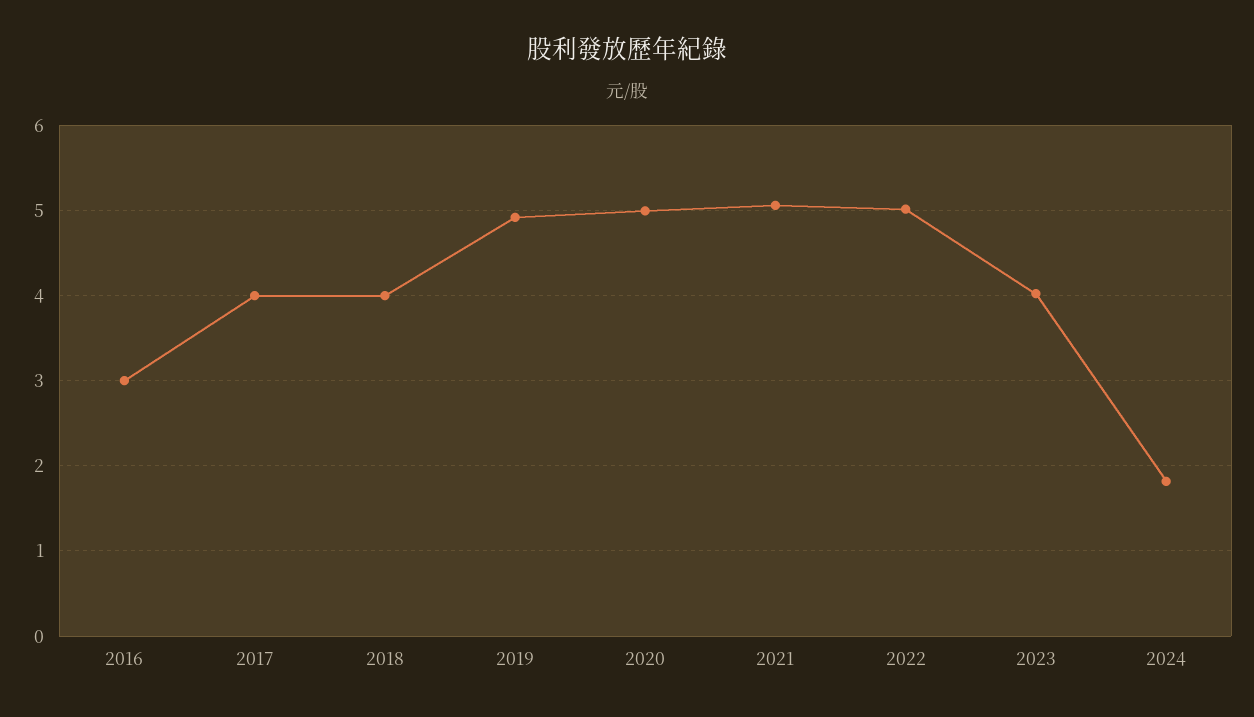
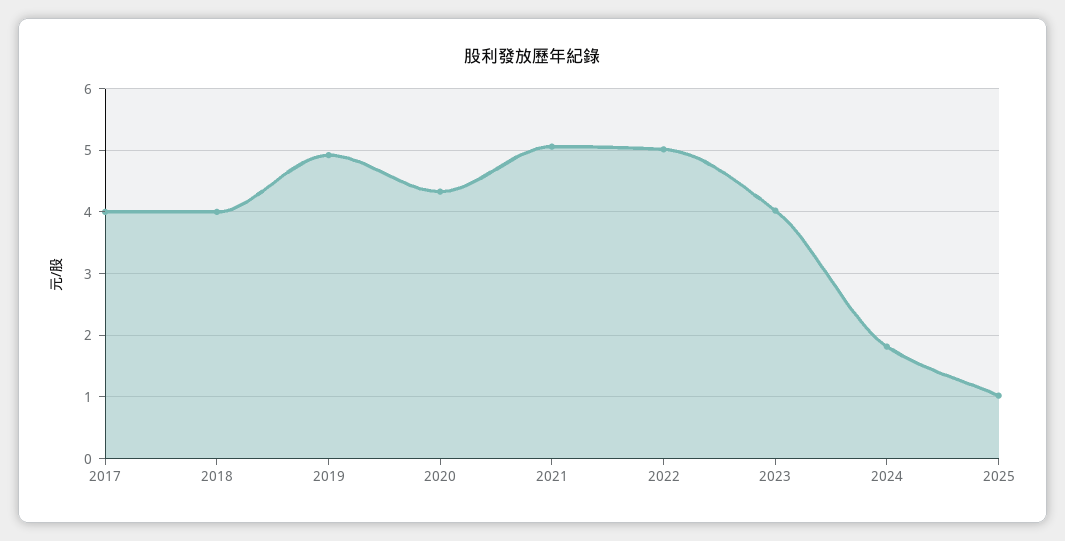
2016: 3 -> none
2020: 5 -> 4.3
2025: none -> 1

